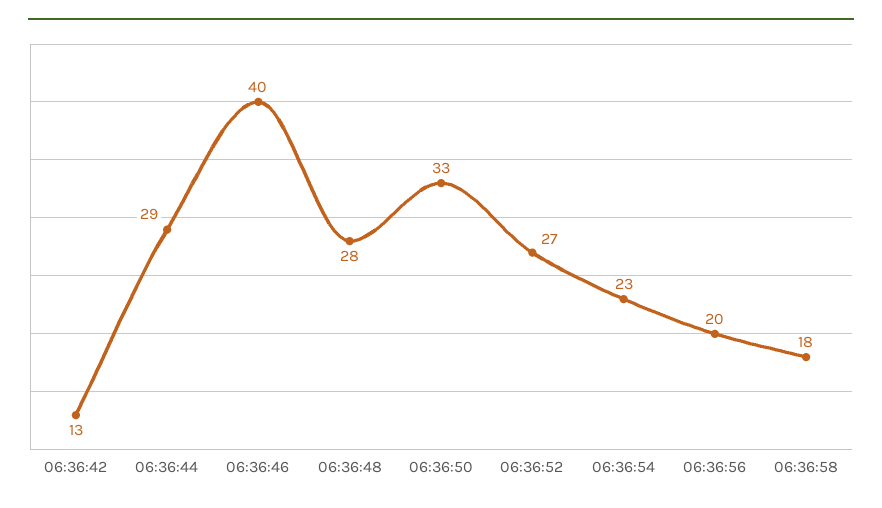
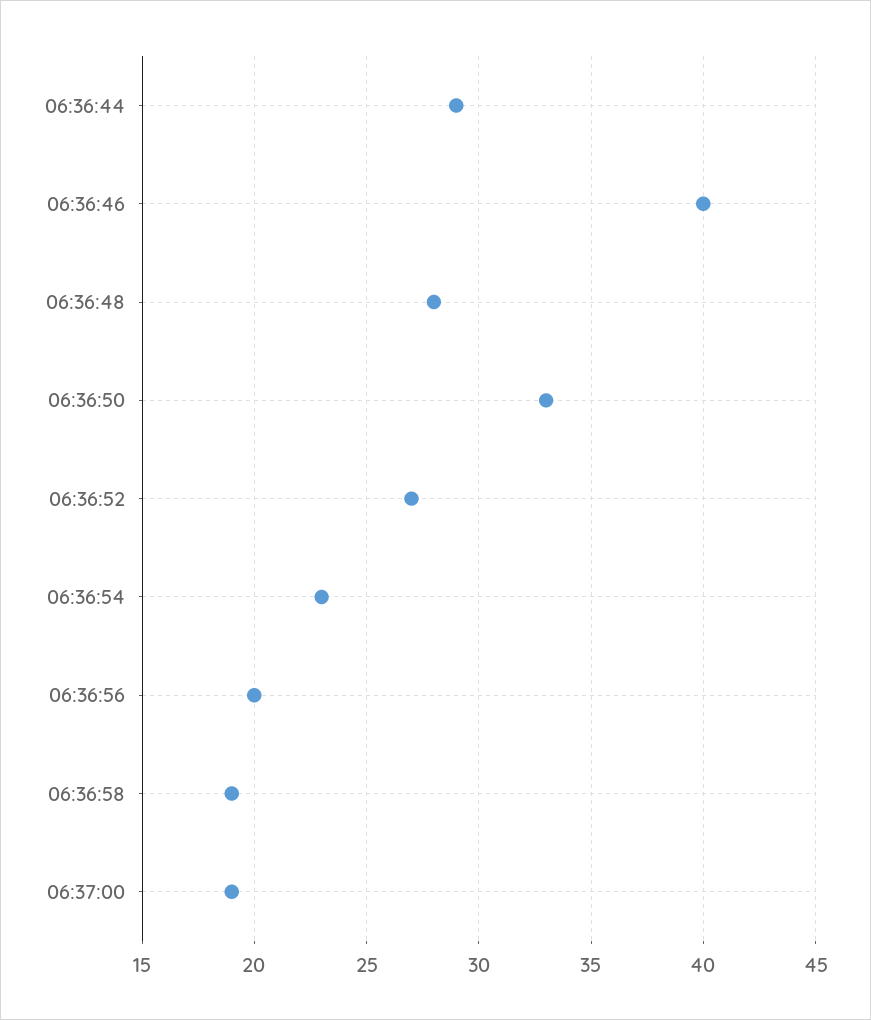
06:36:42: 13 -> none
06:36:58: 18 -> 19
06:37:00: none -> 19

